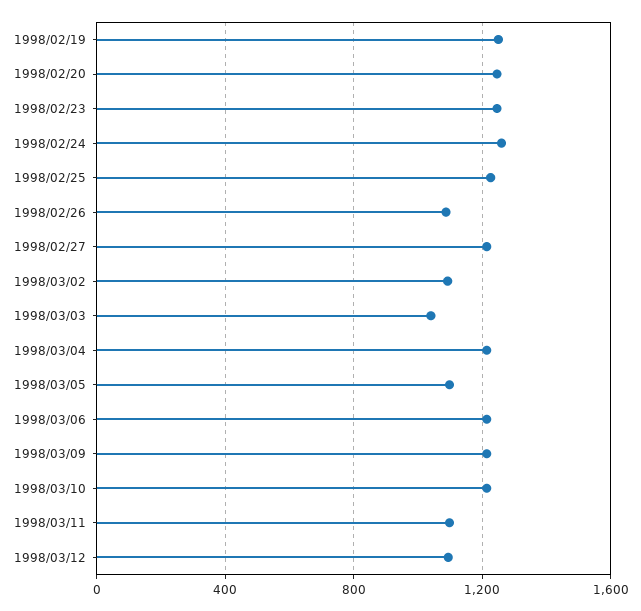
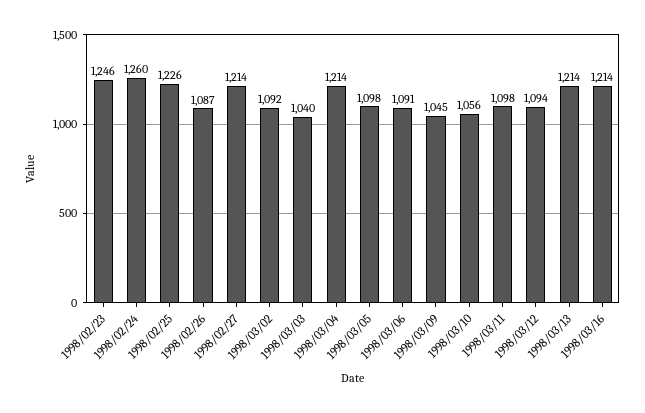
1998/02/19: 1250 -> none
1998/02/20: 1250 -> none
1998/03/06: 1200 -> 1091
1998/03/09: 1200 -> 1045
1998/03/10: 1200 -> 1056
1998/03/13: none -> 1214
1998/03/16: none -> 1214

